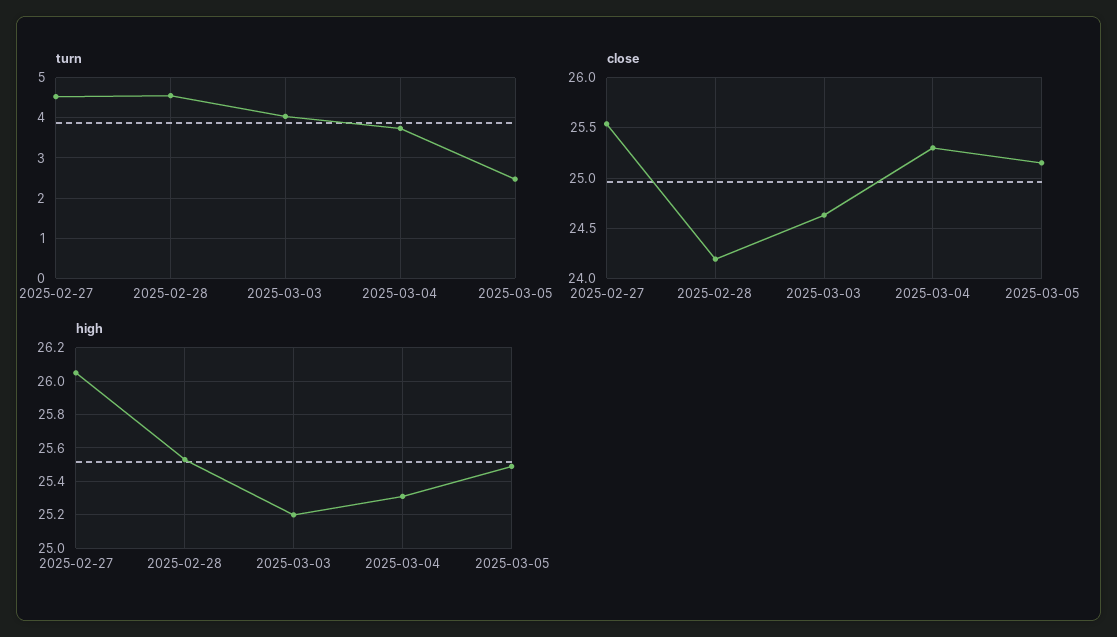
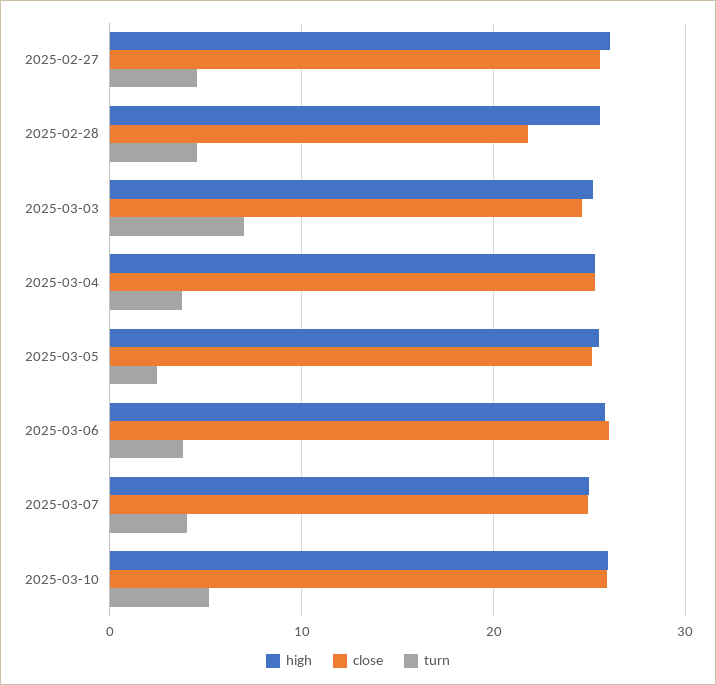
turn, 2025-03-03: 4 -> 7
close, 2025-02-28: 24.2 -> 22
high, 2025-03-06: none -> 26
close, 2025-03-06: none -> 26
turn, 2025-03-06: none -> 4
high, 2025-03-07: none -> 25
close, 2025-03-07: none -> 25
turn, 2025-03-07: none -> 4
high, 2025-03-10: none -> 26
close, 2025-03-10: none -> 26
turn, 2025-03-10: none -> 5

